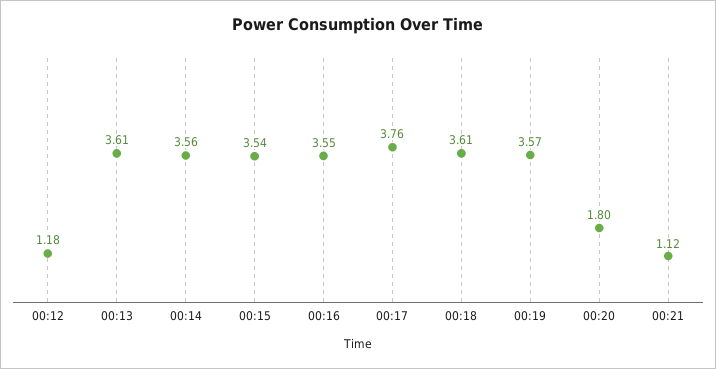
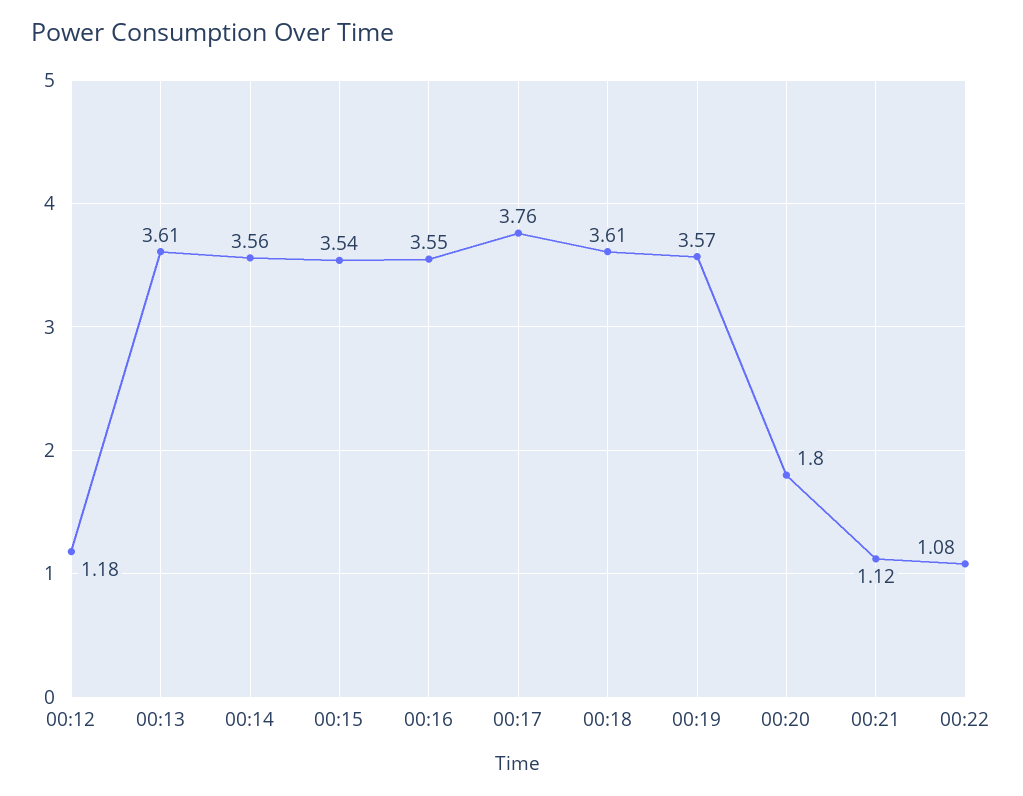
00:22: none -> 1.08

